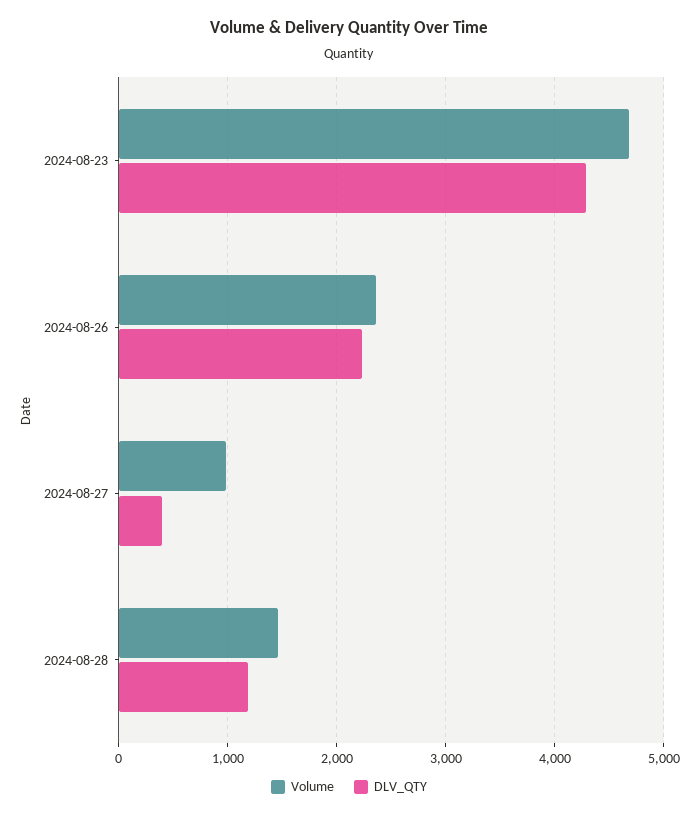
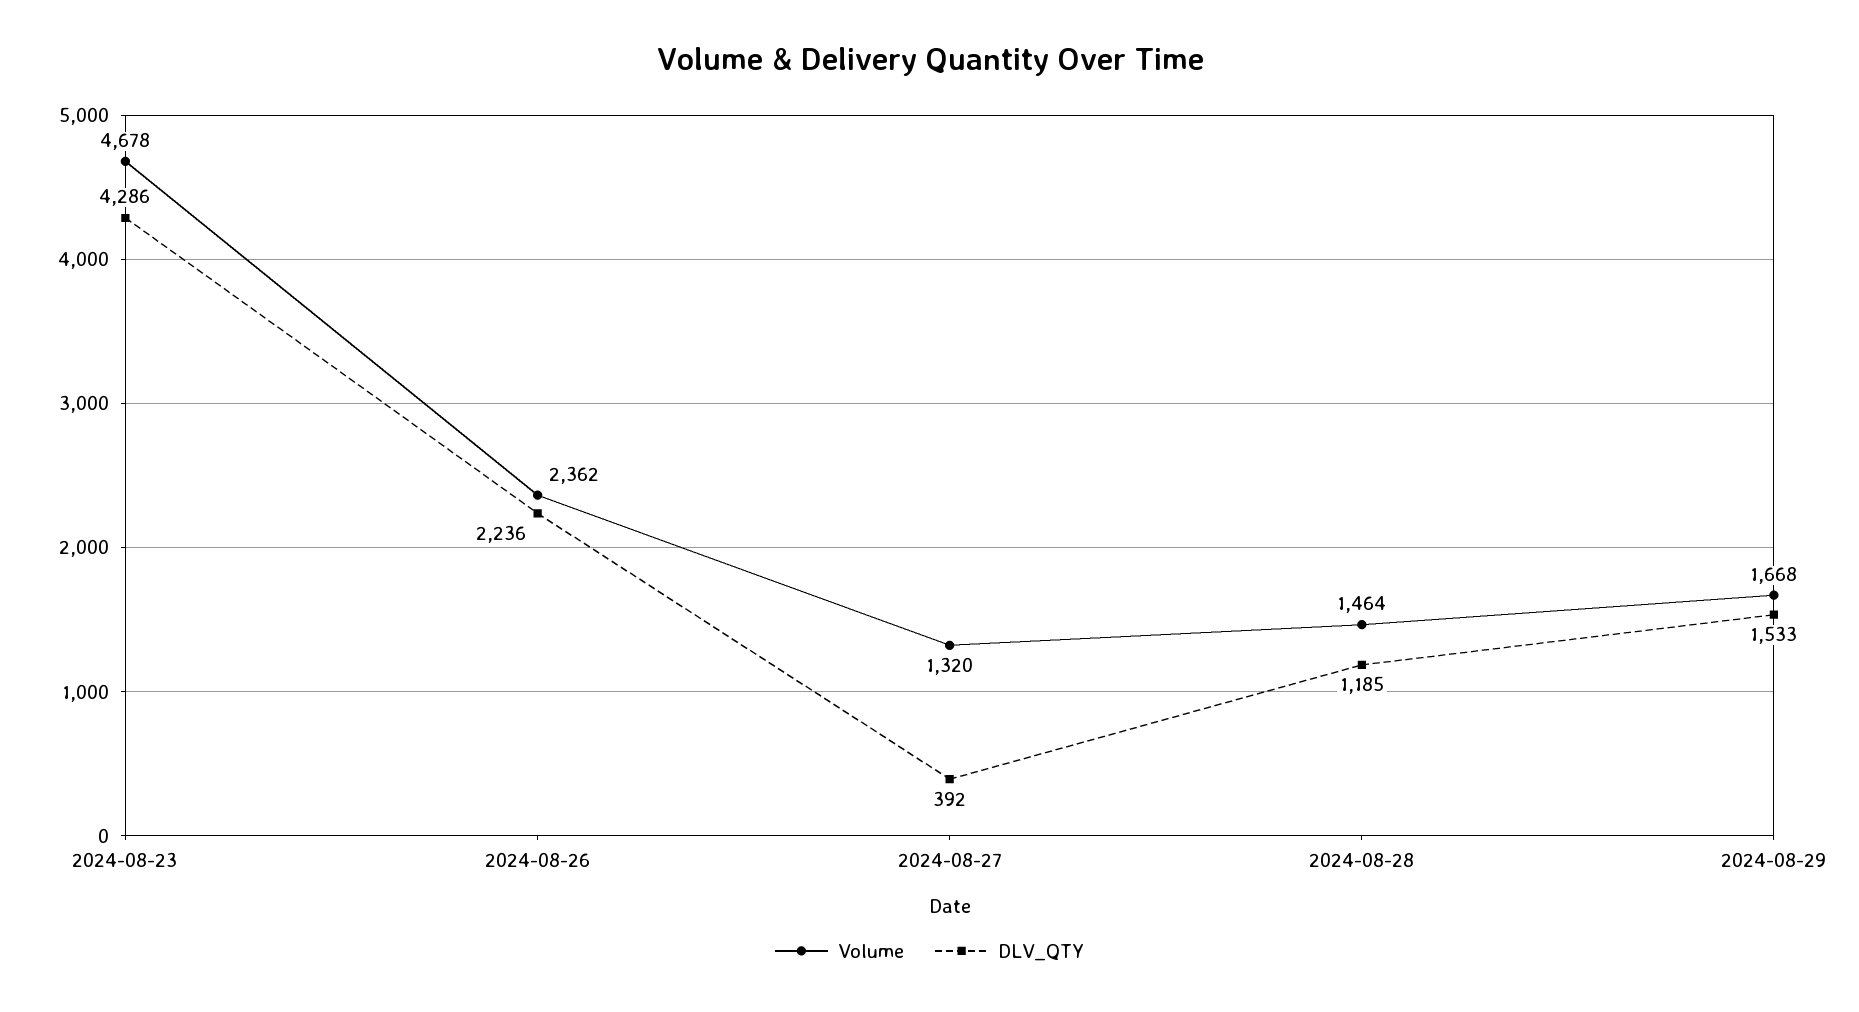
Volume, 2024-08-27: 1000 -> 1320
Volume, 2024-08-29: none -> 1668
DLV_QTY, 2024-08-29: none -> 1533

